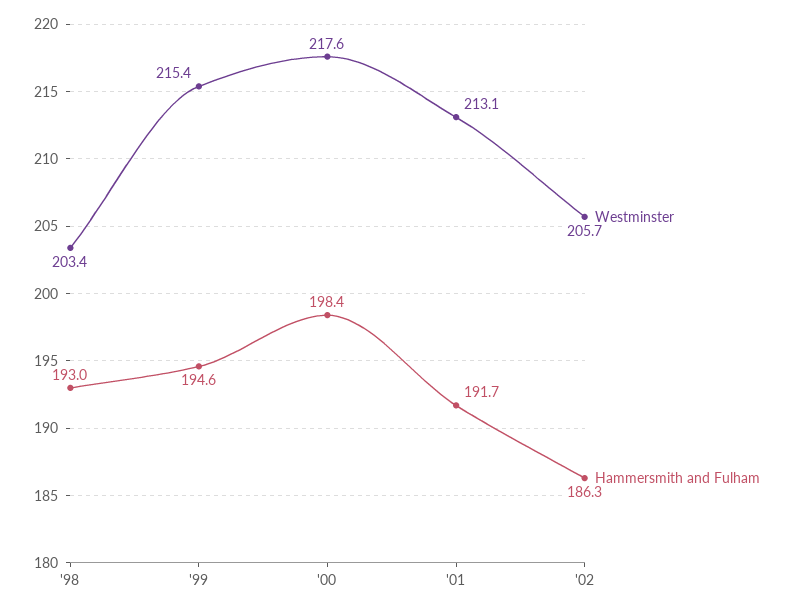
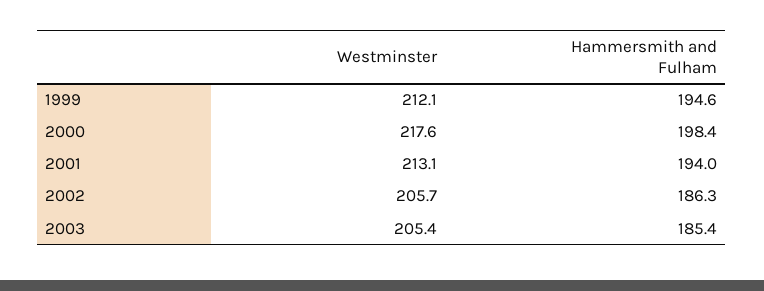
Westminster, '98: 203.4 -> none
Hammersmith and Fulham, '98: 193 -> none
Westminster, '99: 215.4 -> 212.1
Hammersmith and Fulham, '01: 191.7 -> 194
Westminster, 2003: none -> 205.4
Hammersmith and Fulham, 2003: none -> 185.4

